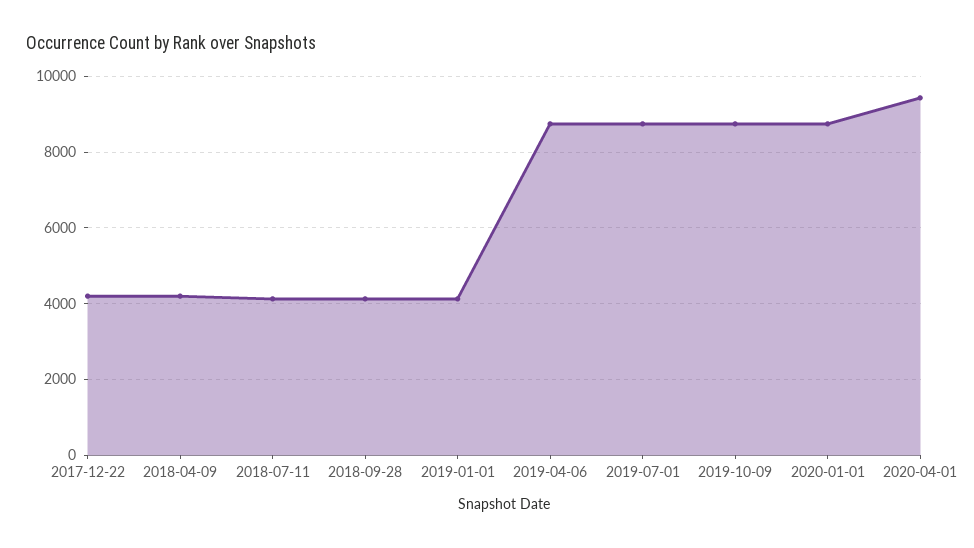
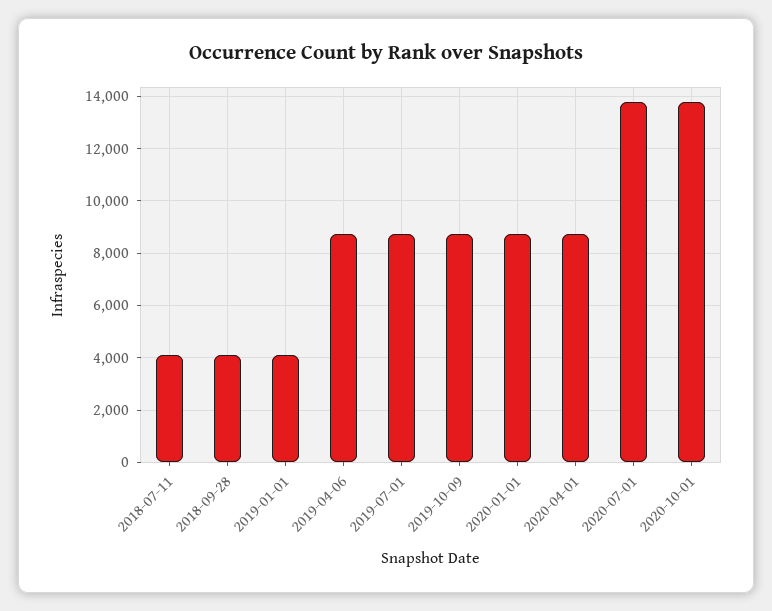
2017-12-22: 4200 -> none
2018-04-09: 4200 -> none
2020-04-01: 9400 -> 8750
2020-07-01: none -> 13750
2020-10-01: none -> 13750

